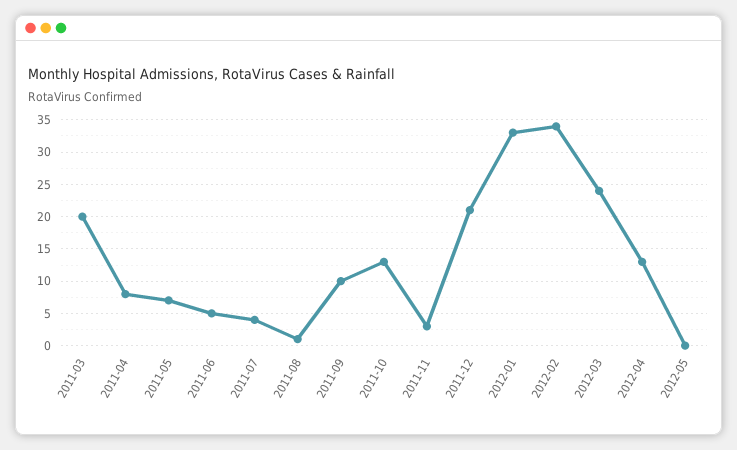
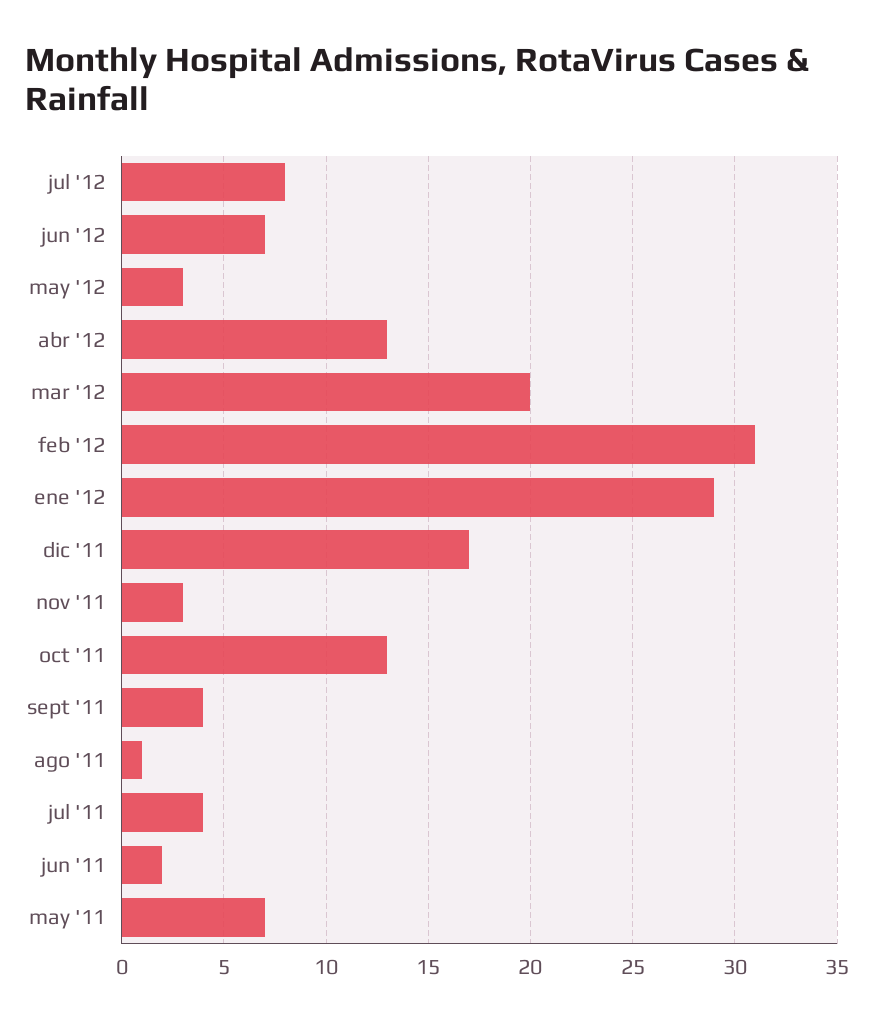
2011-03: 20 -> none
2011-04: 8 -> none
2011-06: 5 -> 2
2011-09: 10 -> 4
2011-12: 21 -> 17
2012-01: 33 -> 29
2012-02: 34 -> 31
2012-03: 24 -> 20
2012-05: 0 -> 3
jul '12: none -> 8
jun '12: none -> 7

